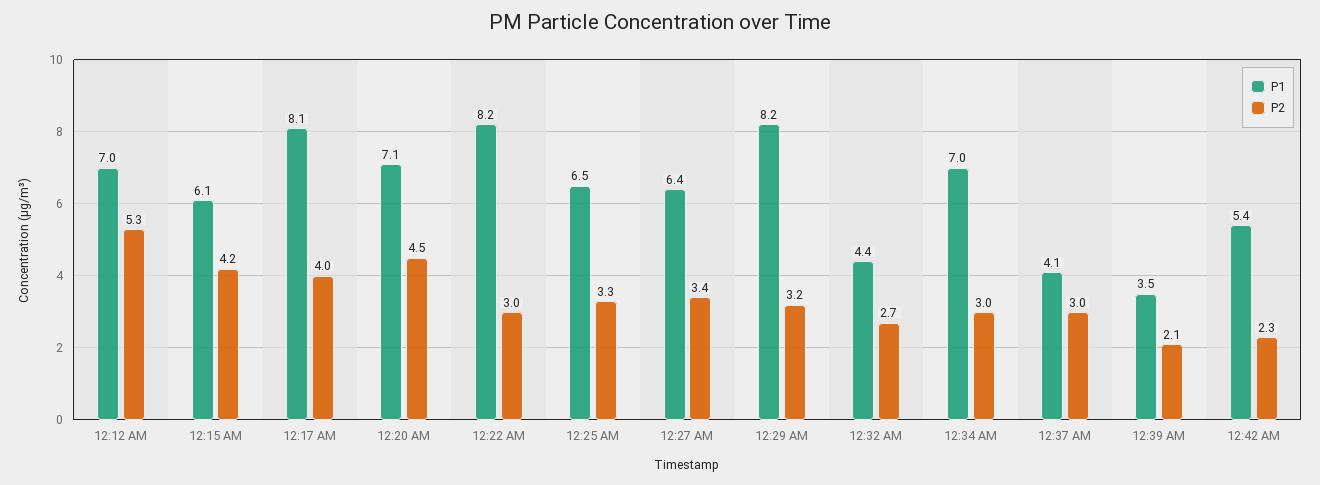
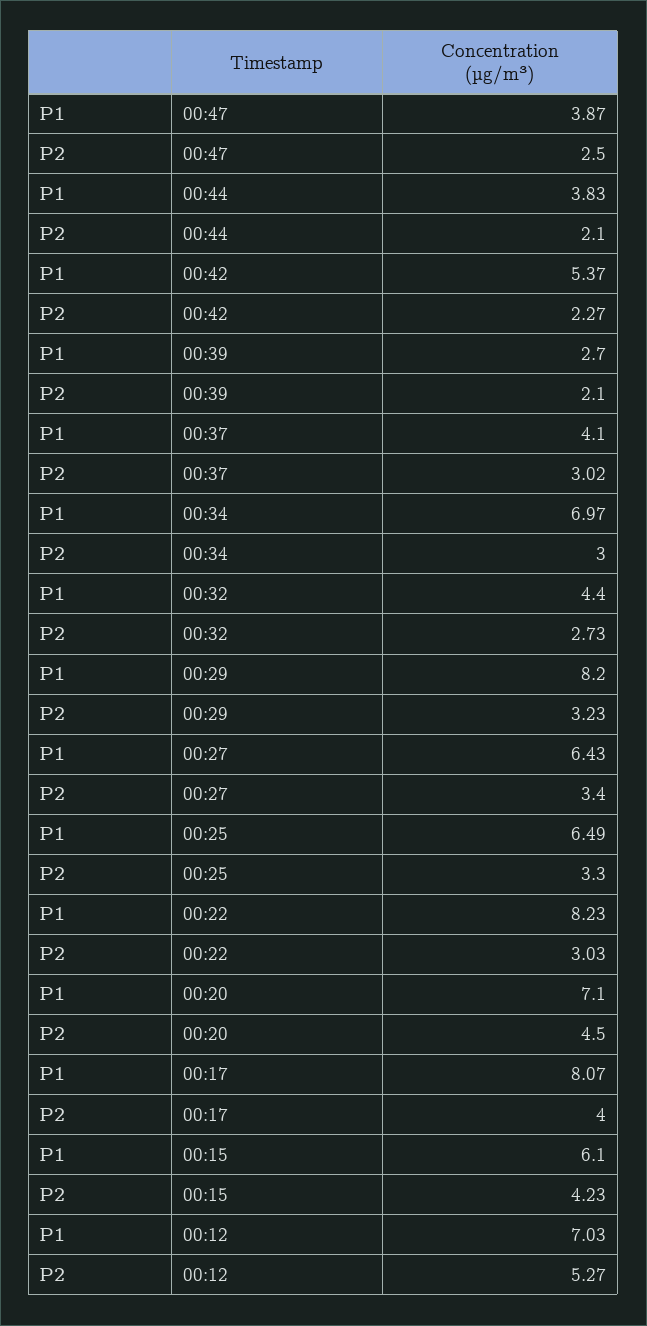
P1, 12:39 AM: 3.5 -> 2.7
P1, 00:47: none -> 3.87
P2, 00:47: none -> 2.5
P1, 00:44: none -> 3.83
P2, 00:44: none -> 2.1

